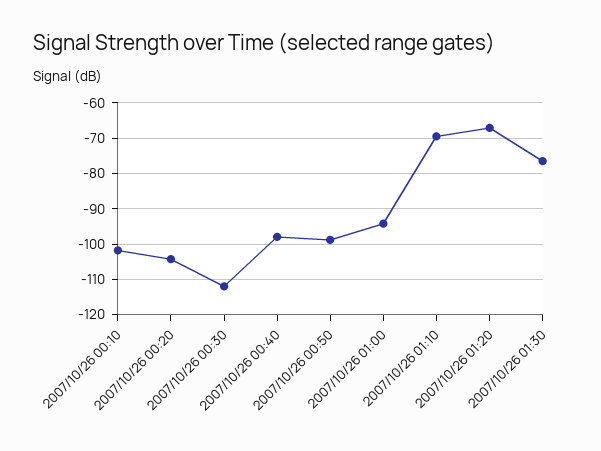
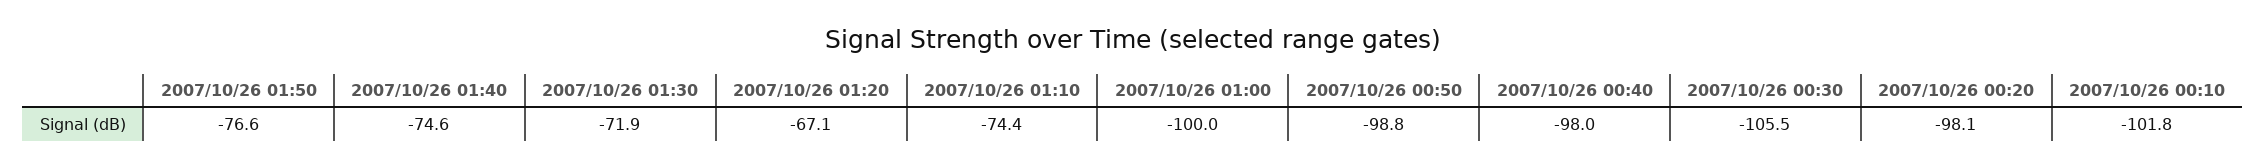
2007/10/26 00:20: -104 -> -98.1
2007/10/26 00:30: -112 -> -105.5
2007/10/26 01:00: -94 -> -100
2007/10/26 01:10: -70 -> -74.4
2007/10/26 01:30: -76 -> -71.9
2007/10/26 01:50: none -> -76.6
2007/10/26 01:40: none -> -74.6

